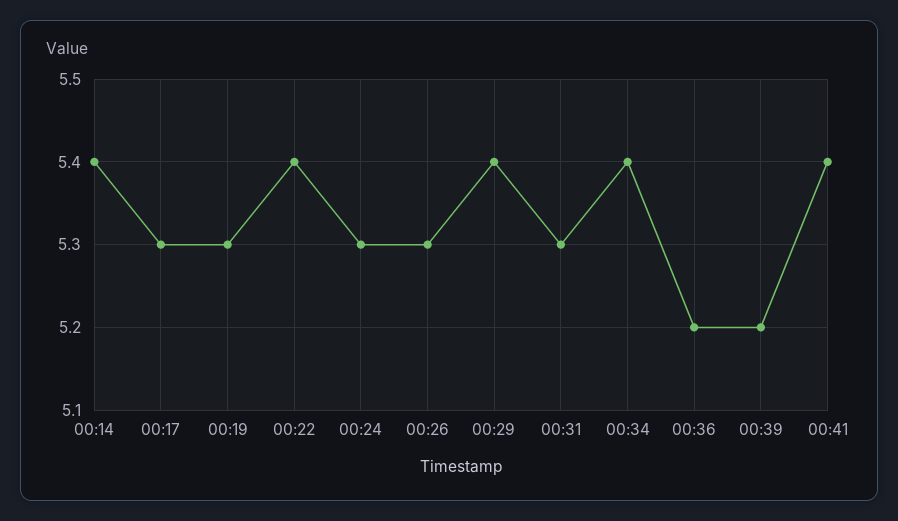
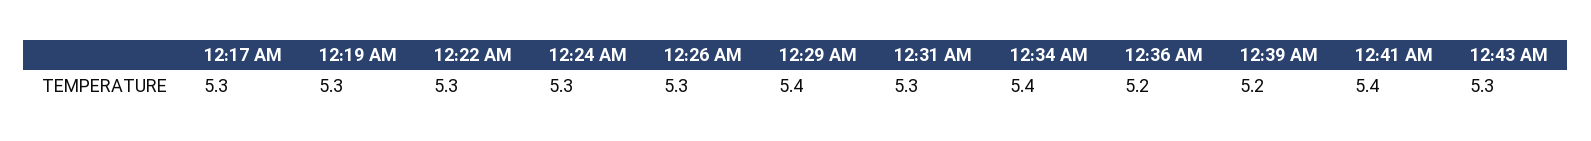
00:14: 5.4 -> none
00:22: 5.4 -> 5.3
12:43 AM: none -> 5.3

